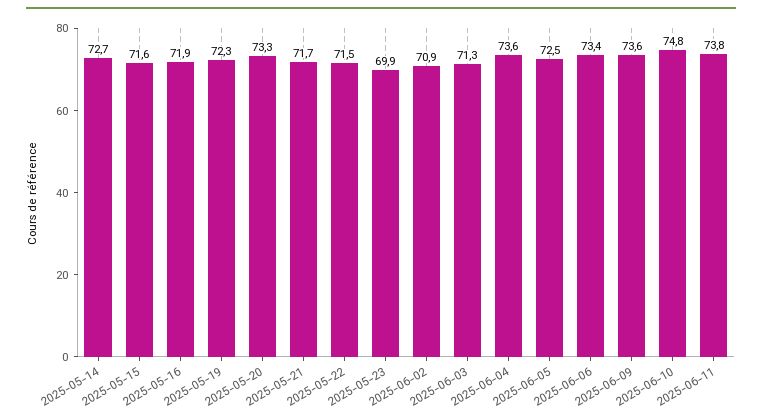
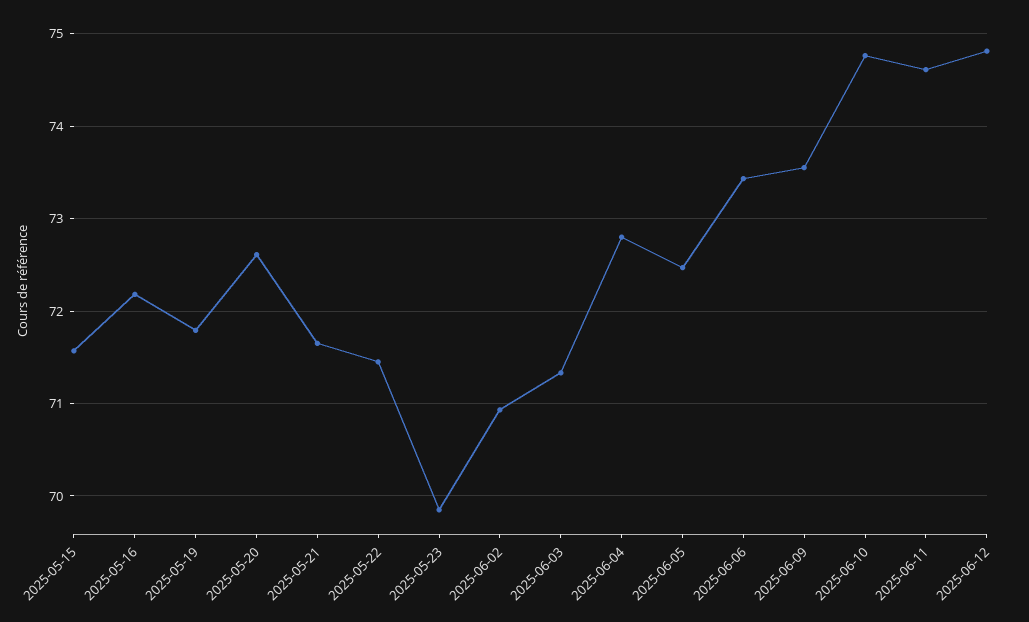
2025-05-14: 72.7 -> none
2025-05-16: 71.9 -> 72.2
2025-05-19: 72.3 -> 71.8
2025-05-20: 73.3 -> 72.6
2025-06-04: 73.6 -> 72.8
2025-06-11: 73.8 -> 74.6
2025-06-12: none -> 74.8

